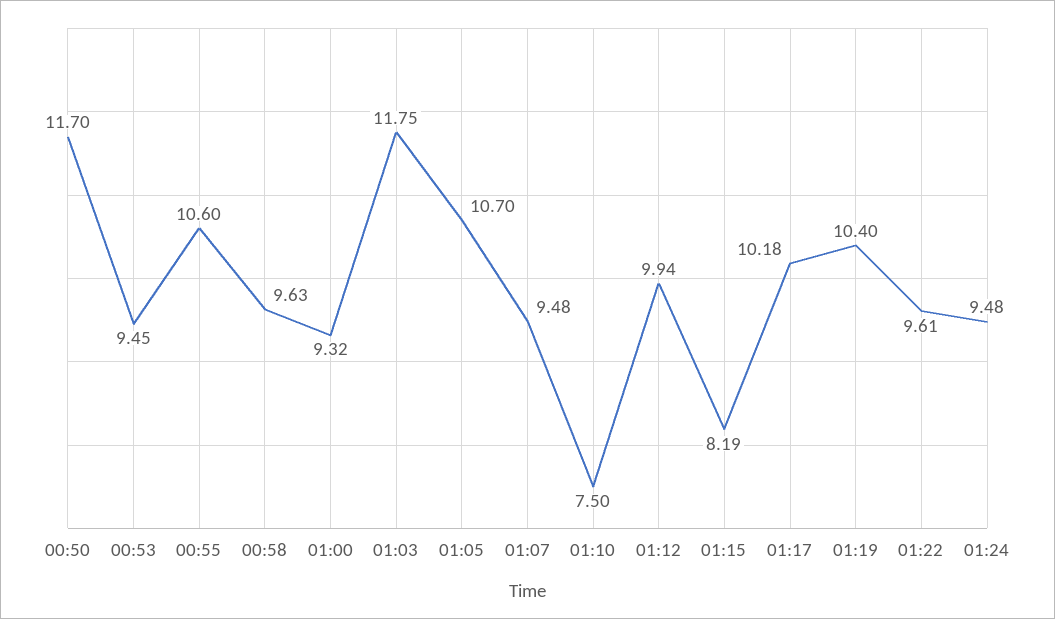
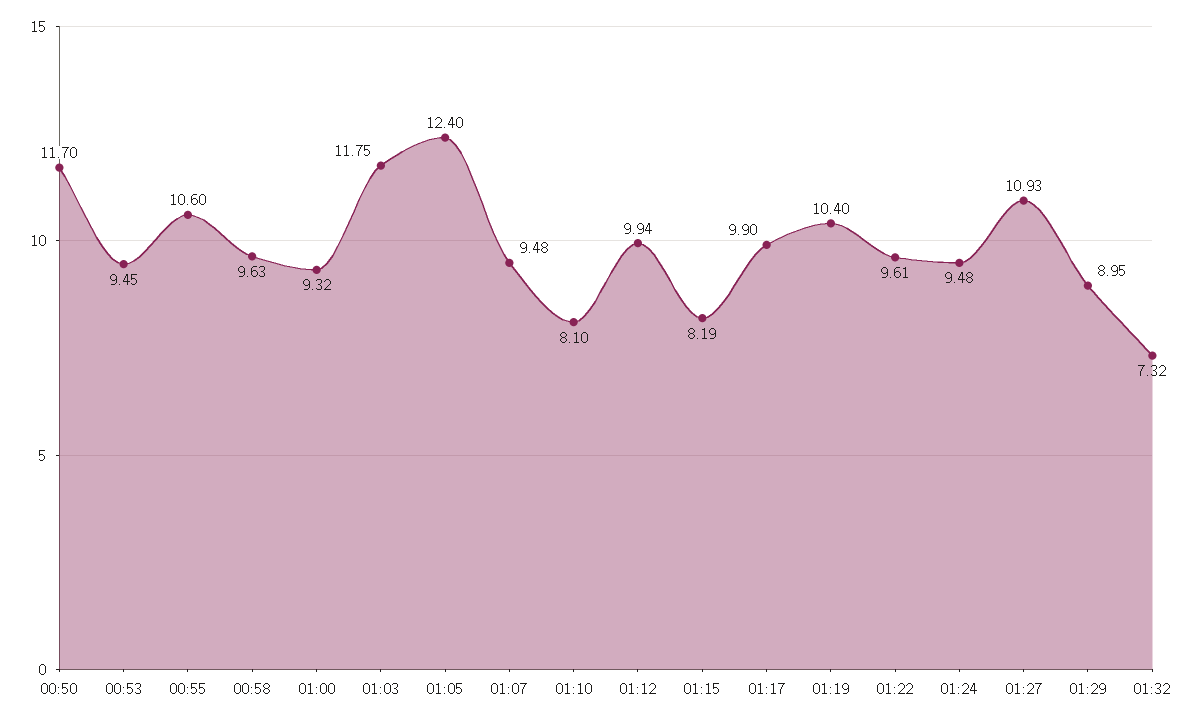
01:05: 10.7 -> 12.4
01:10: 7.5 -> 8.1
01:17: 10.18 -> 9.9
01:27: none -> 10.93
01:29: none -> 8.95
01:32: none -> 7.32

